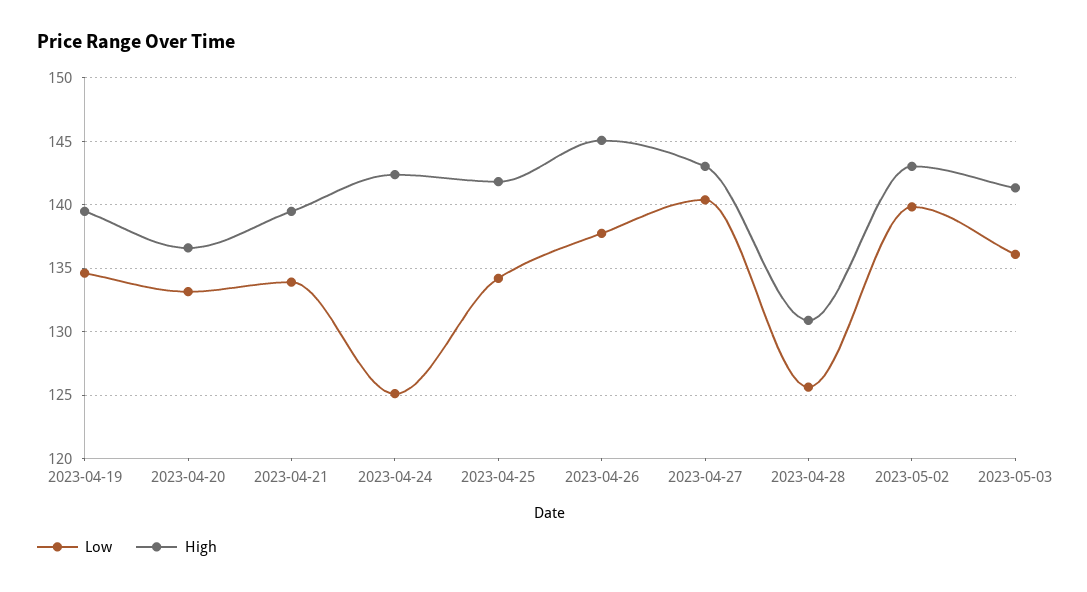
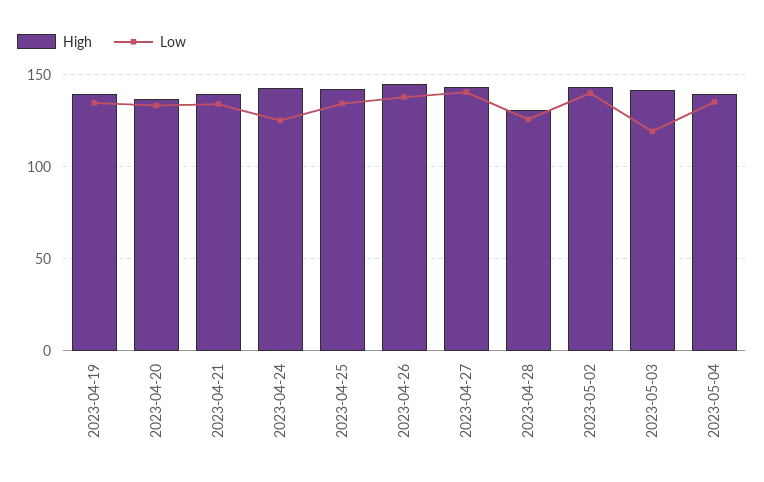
Low, 2023-05-03: 136 -> 120
High, 2023-05-04: none -> 140
Low, 2023-05-04: none -> 135

